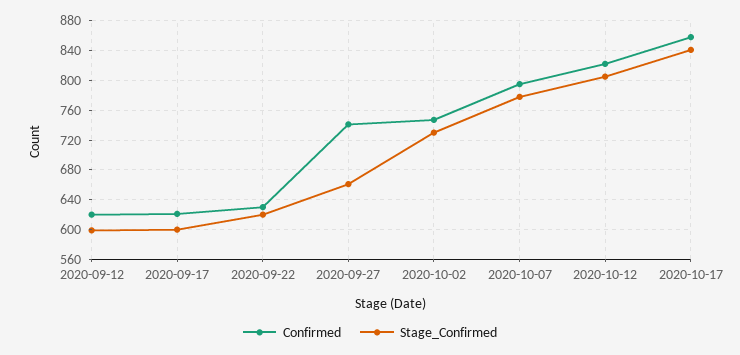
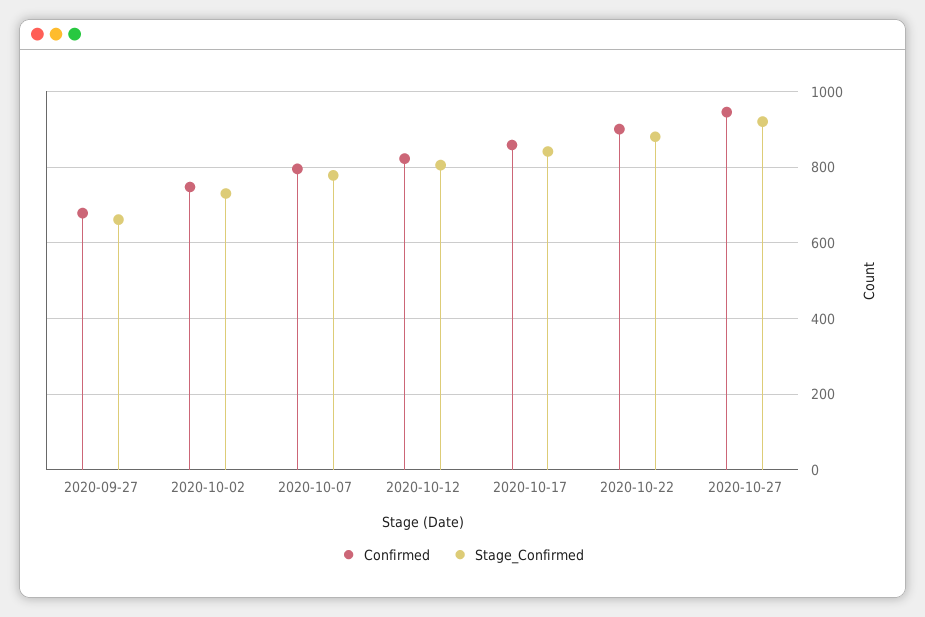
Confirmed, 2020-09-12: 620 -> none
Stage_Confirmed, 2020-09-12: 600 -> none
Confirmed, 2020-09-17: 620 -> none
Stage_Confirmed, 2020-09-17: 600 -> none
Confirmed, 2020-09-22: 630 -> none
Stage_Confirmed, 2020-09-22: 620 -> none
Confirmed, 2020-09-27: 740 -> 680
Confirmed, 2020-10-22: none -> 900
Stage_Confirmed, 2020-10-22: none -> 880
Confirmed, 2020-10-27: none -> 940
Stage_Confirmed, 2020-10-27: none -> 920

